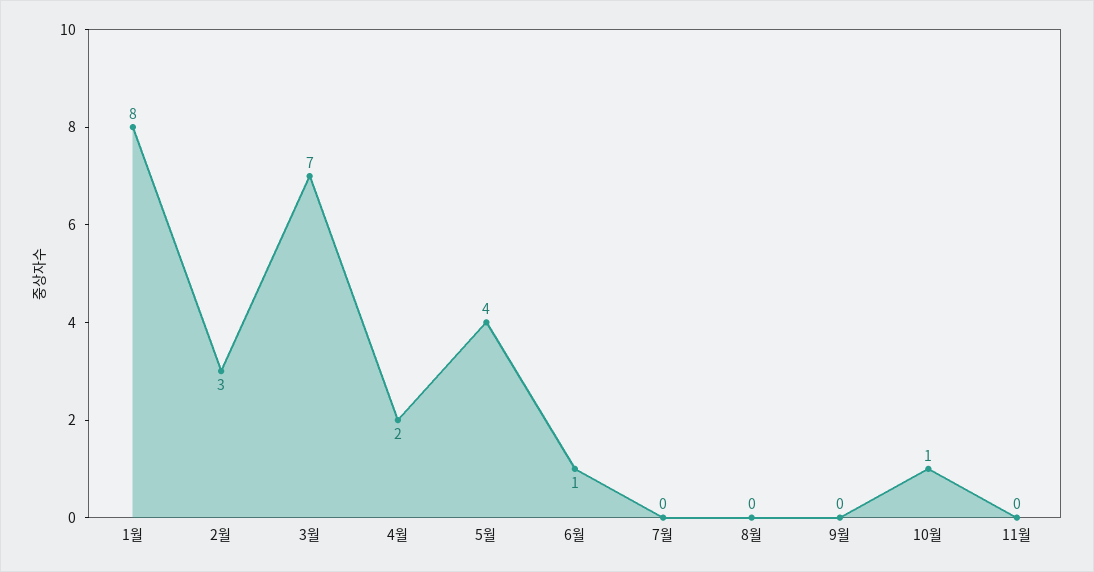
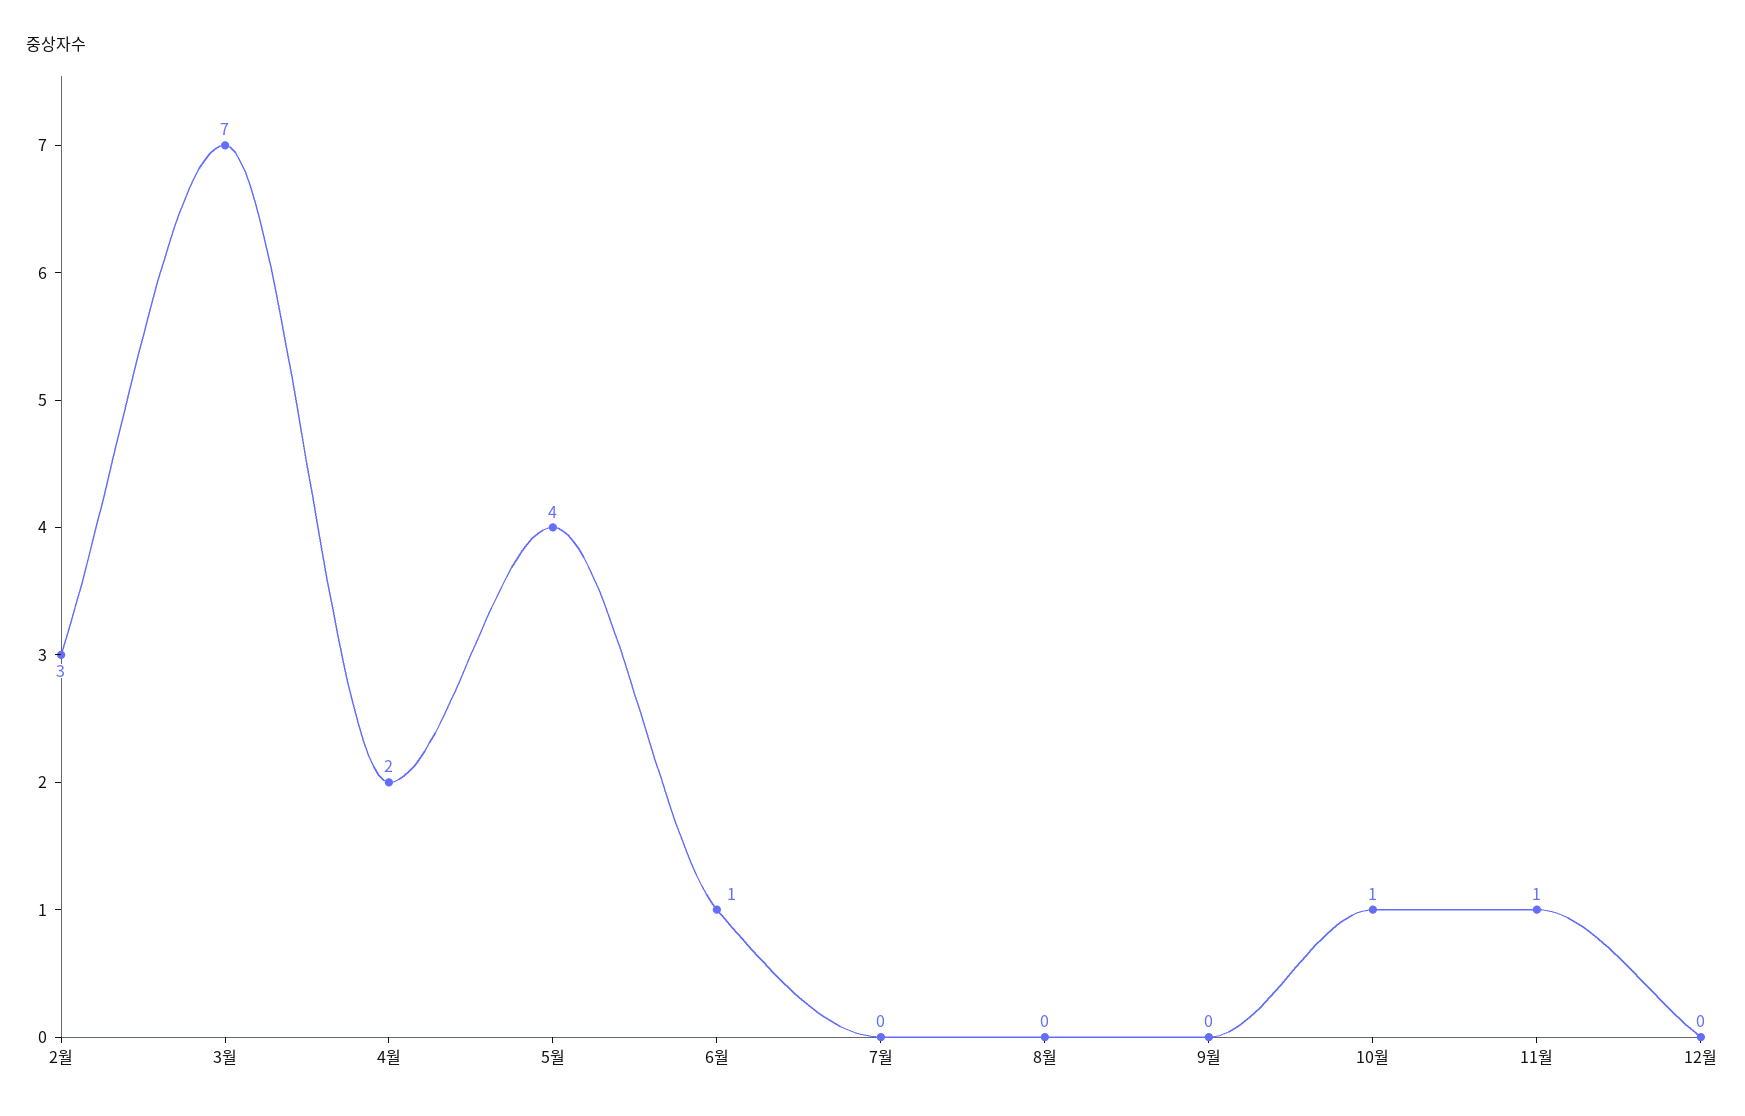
1월: 8 -> none
11월: 0 -> 1
12월: none -> 0

